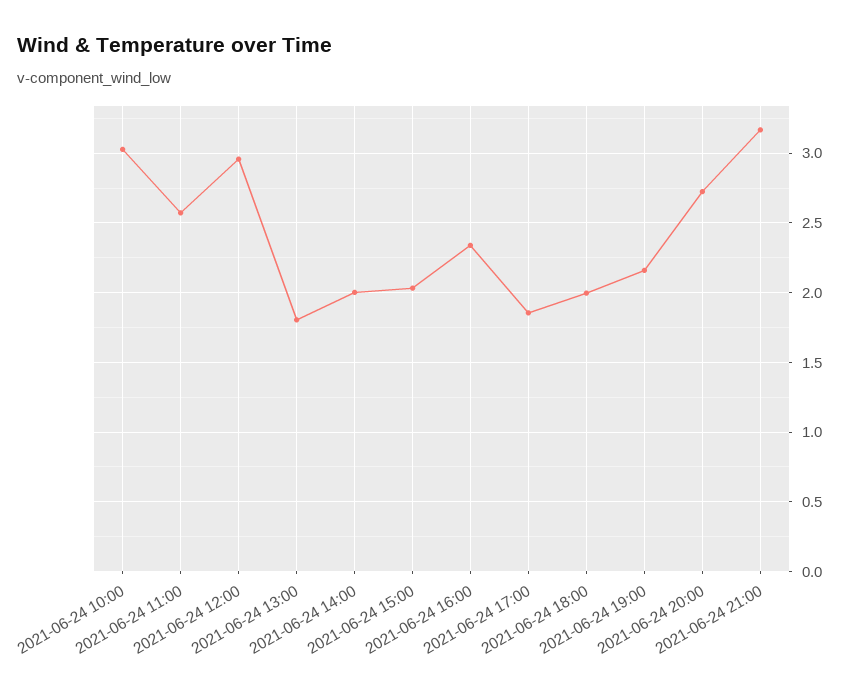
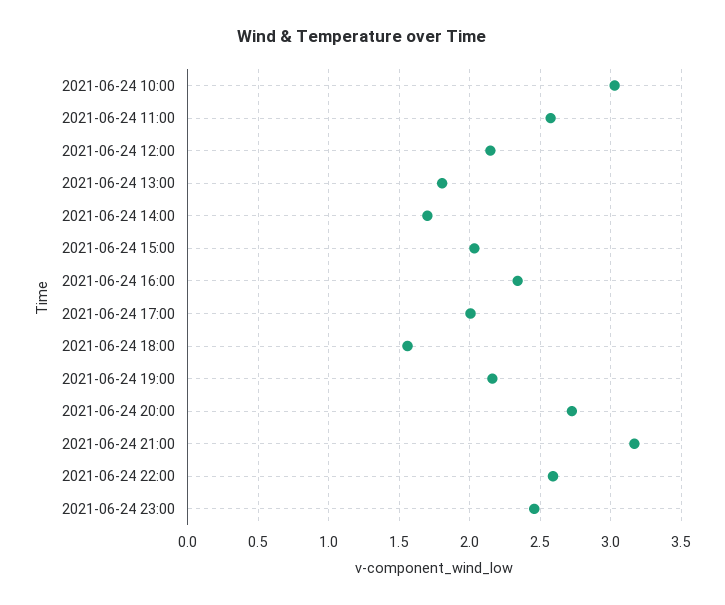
2021-06-24 12:00: 2.95 -> 2.15
2021-06-24 14:00: 2 -> 1.7
2021-06-24 17:00: 1.85 -> 2
2021-06-24 18:00: 2 -> 1.55
2021-06-24 22:00: none -> 2.6
2021-06-24 23:00: none -> 2.45

